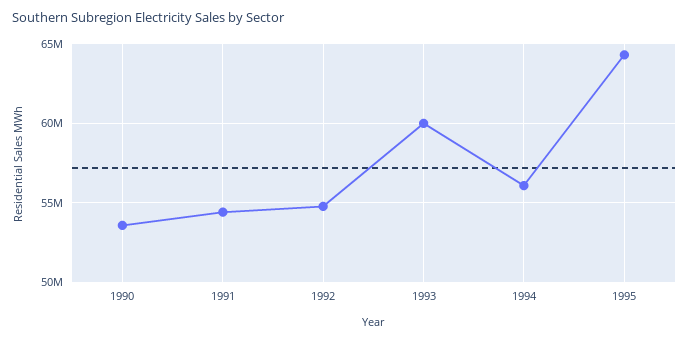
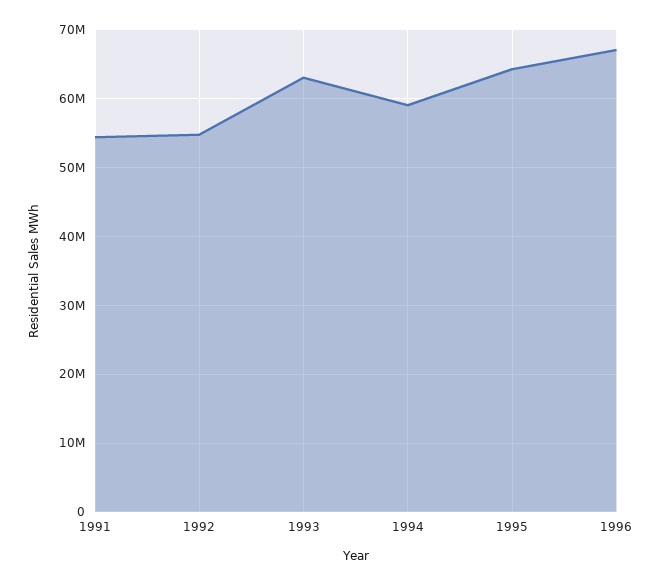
1990: 53500000 -> none
1993: 60000000 -> 63000000
1994: 56000000 -> 59000000
1996: none -> 67000000

